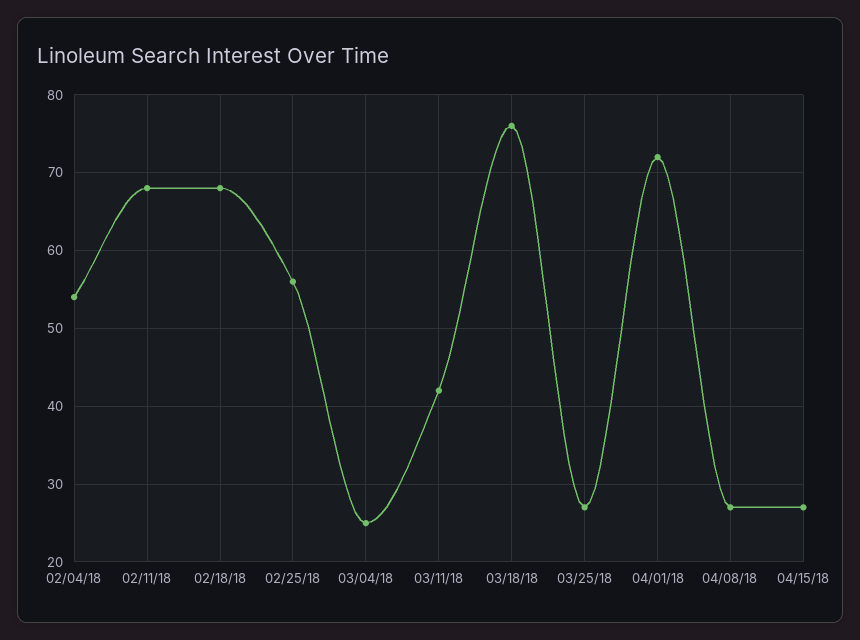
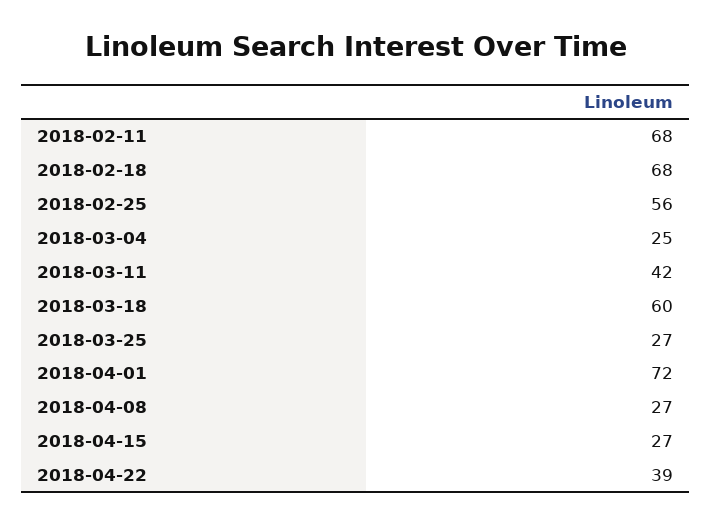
02/04/18: 54 -> none
03/18/18: 76 -> 60
2018-04-22: none -> 39

